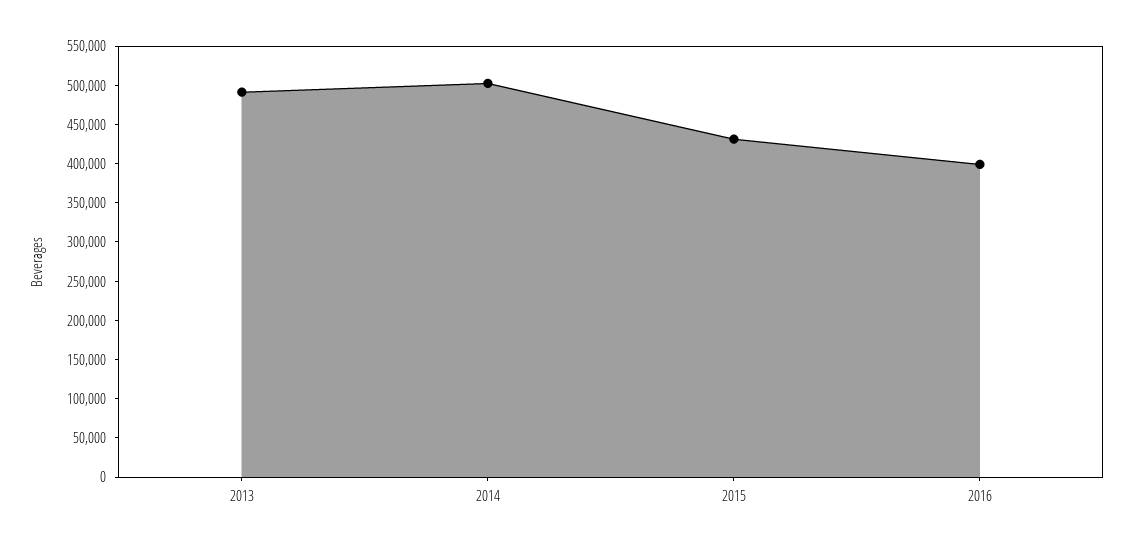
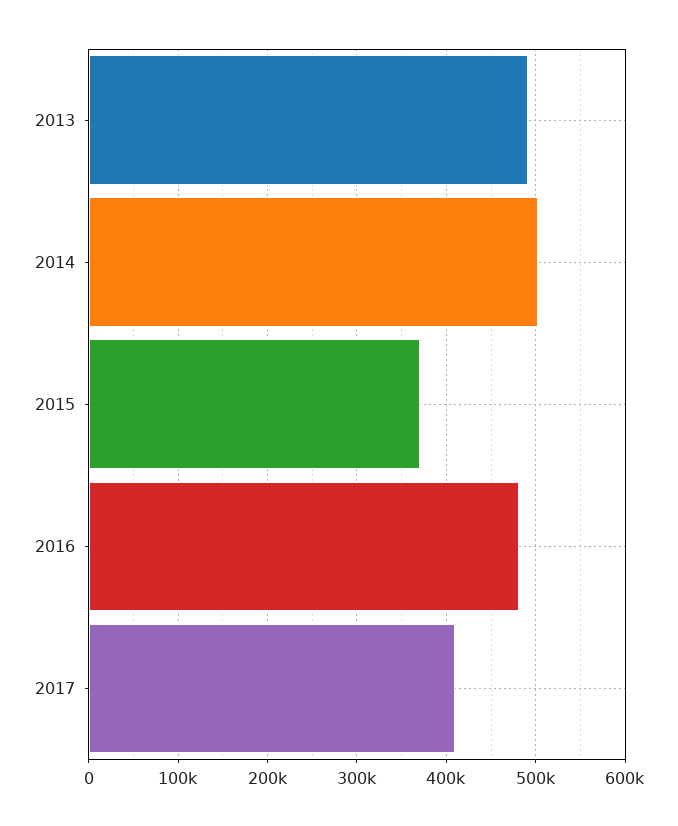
2015: 425000 -> 370000
2016: 400000 -> 480000
2017: none -> 410000

